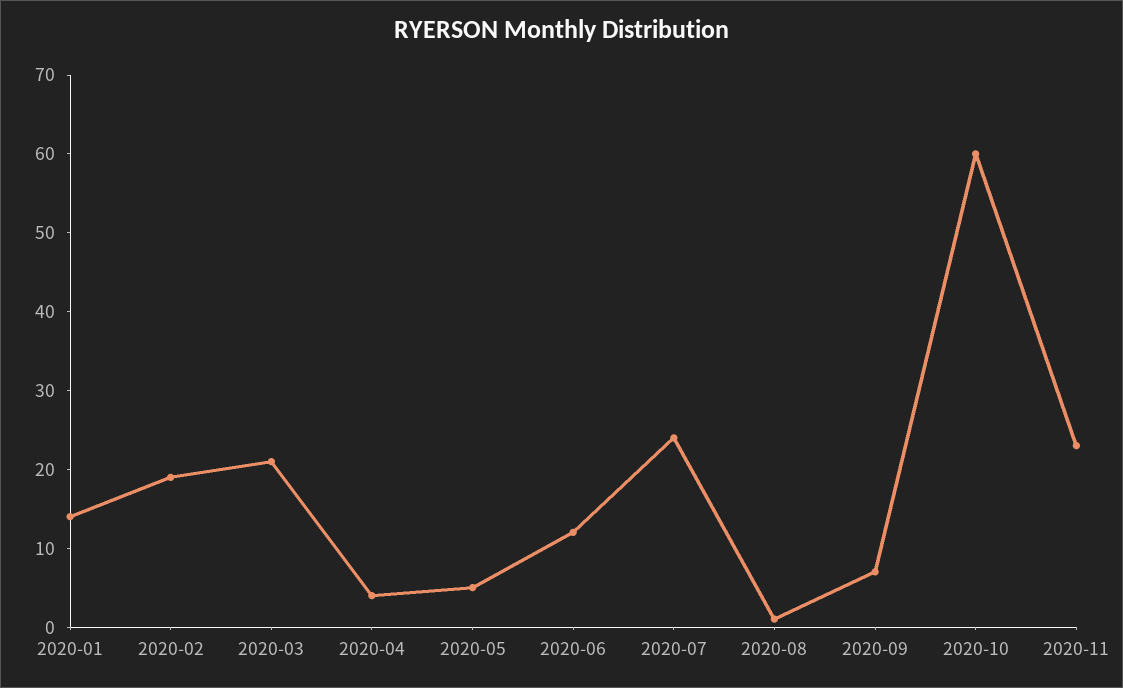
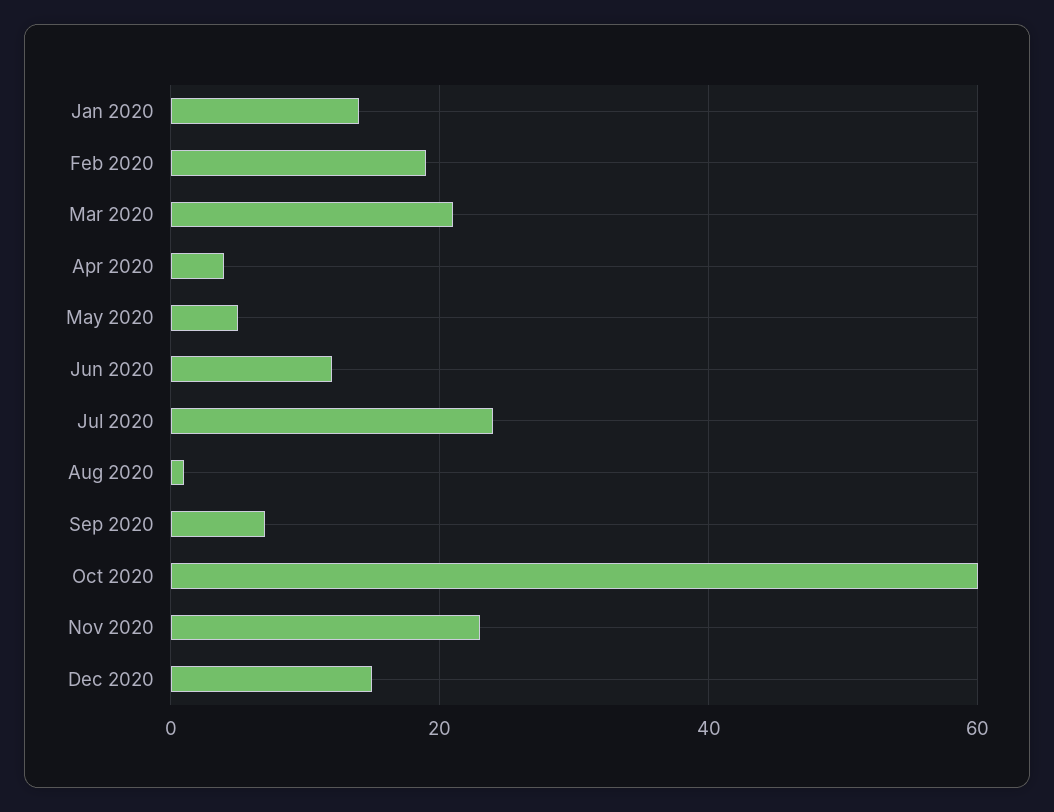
Dec 2020: none -> 15

